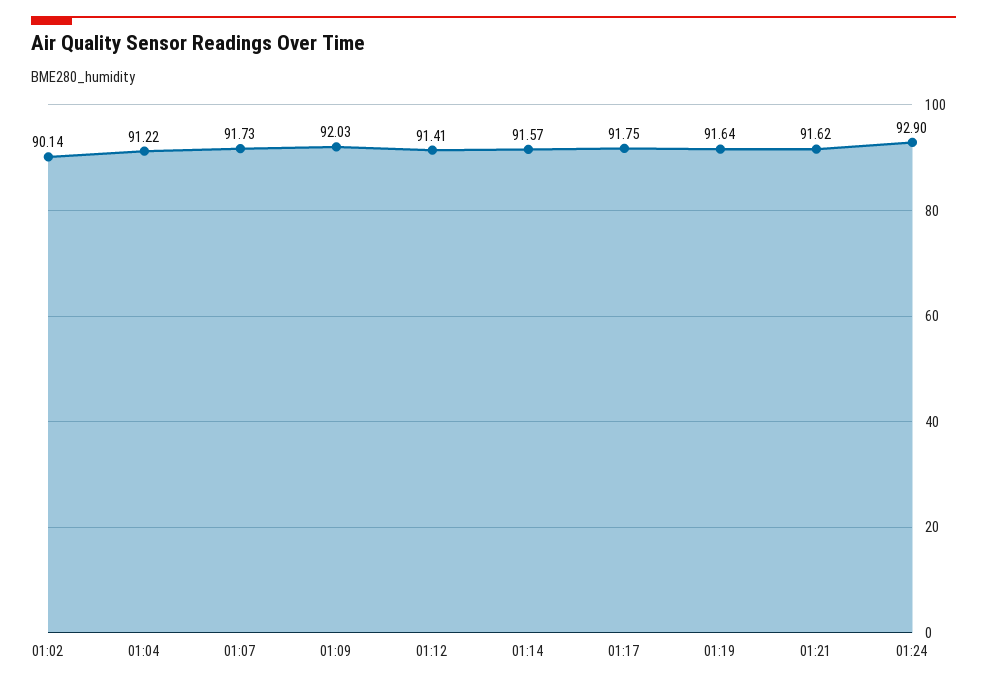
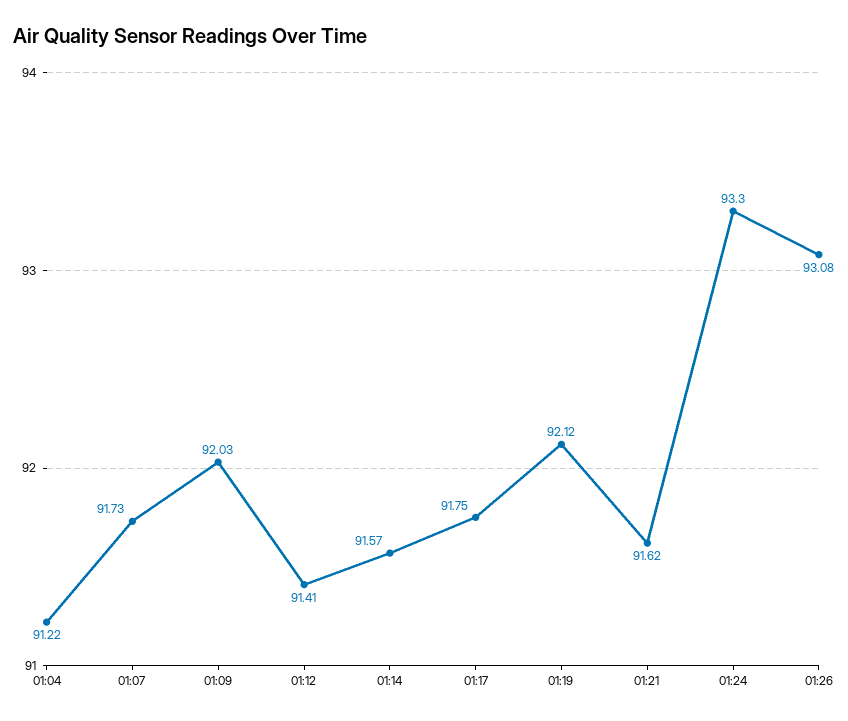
01:02: 90.14 -> none
01:19: 91.64 -> 92.12
01:24: 92.9 -> 93.3
01:26: none -> 93.08

